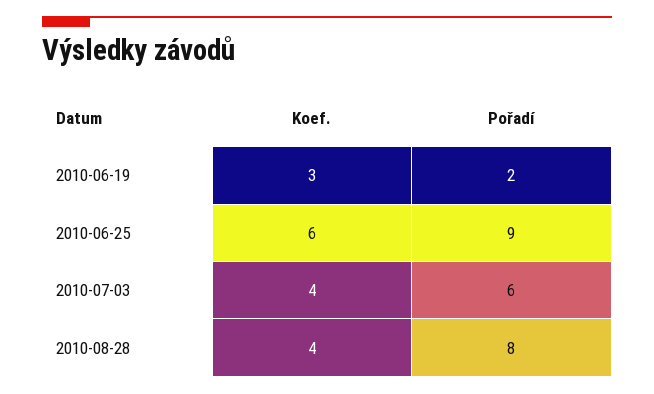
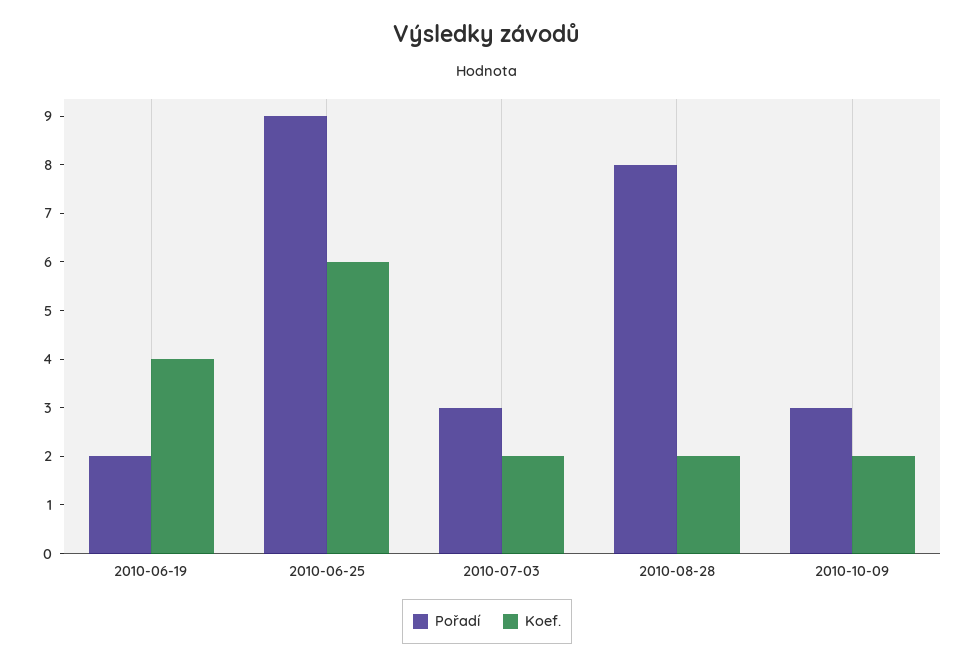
Koef., 2010-06-19: 3 -> 4
Koef., 2010-07-03: 4 -> 2
Pořadí, 2010-07-03: 6 -> 3
Koef., 2010-08-28: 4 -> 2
Pořadí, 2010-10-09: none -> 3
Koef., 2010-10-09: none -> 2

